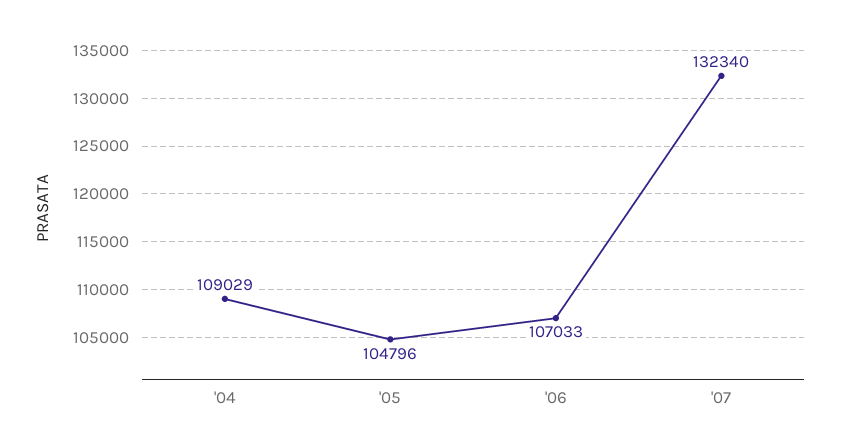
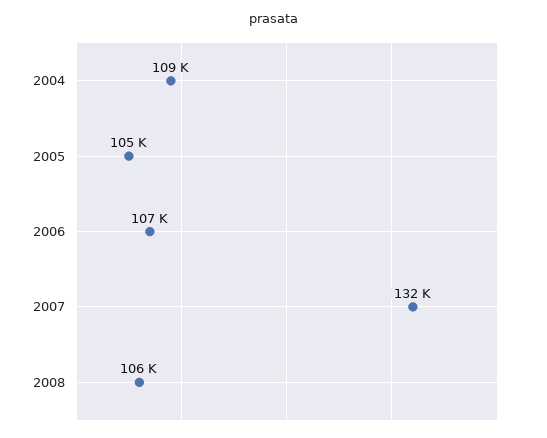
2008: none -> 106000

